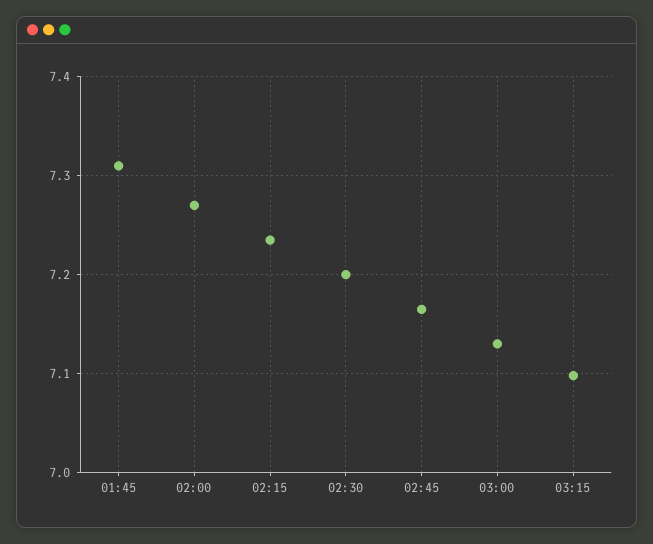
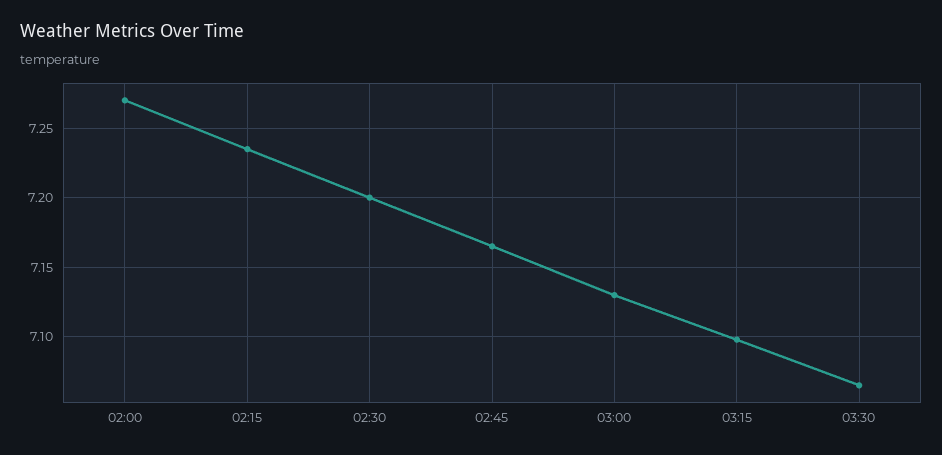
01:45: 7.31 -> none
03:30: none -> 7.065

